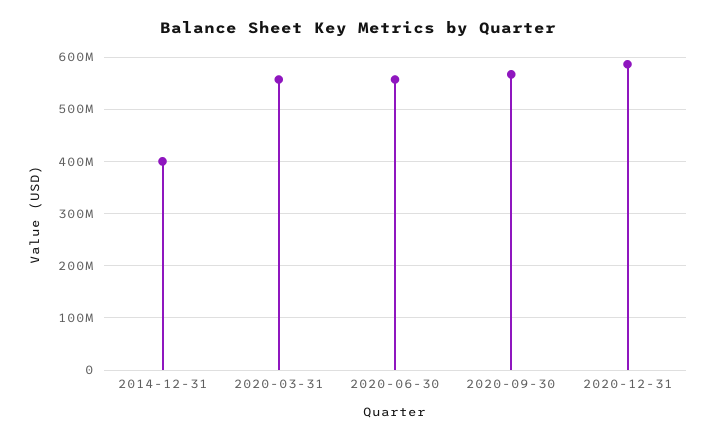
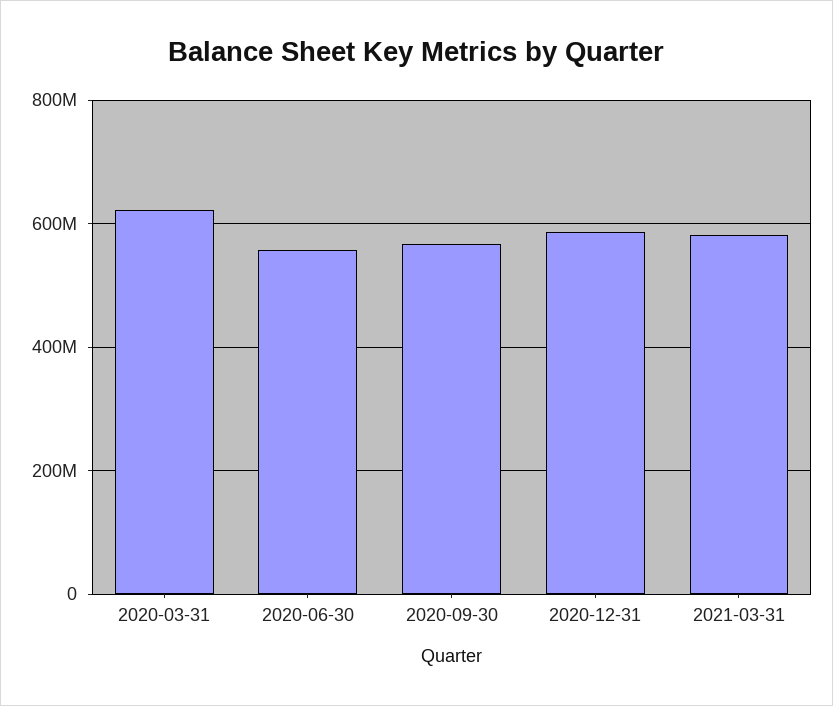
2014-12-31: 400000000 -> none
2020-03-31: 560000000 -> 620000000
2021-03-31: none -> 580000000

